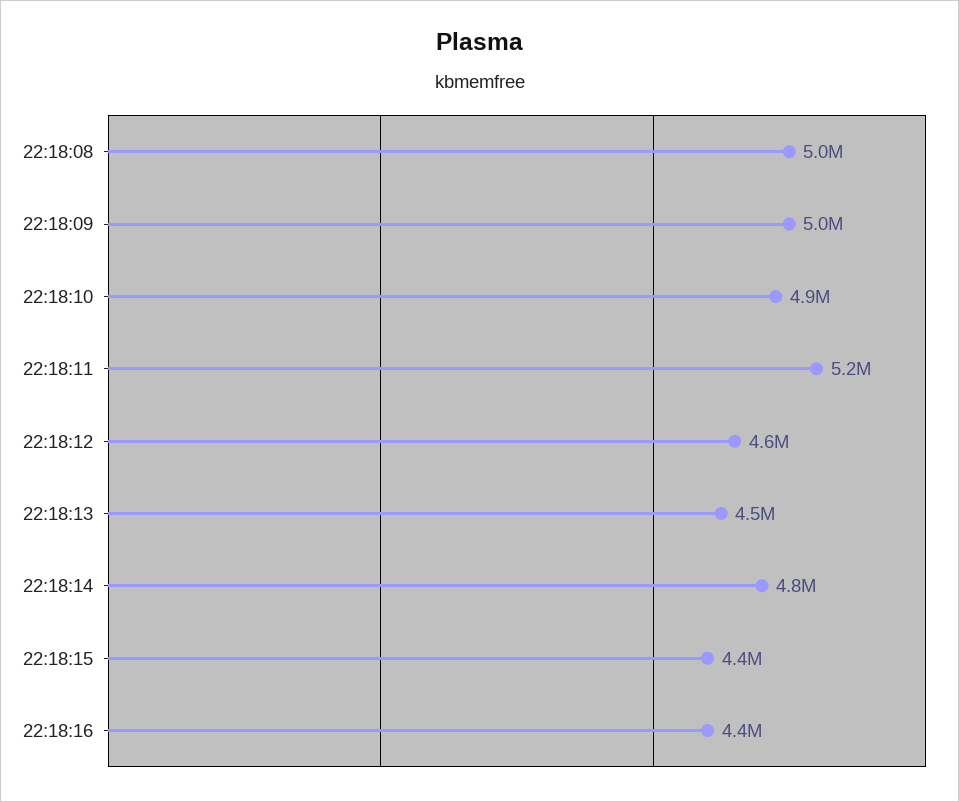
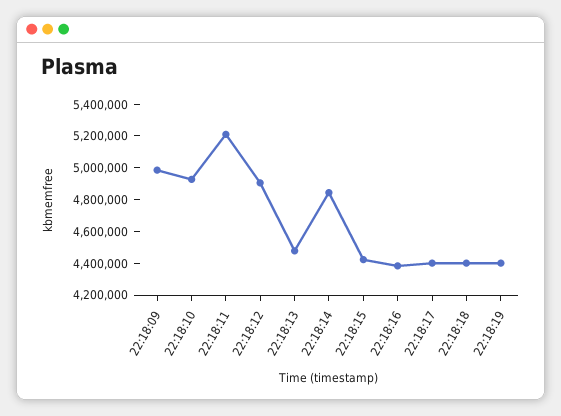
22:18:08: 5000000 -> none
22:18:12: 4600000 -> 4900000
22:18:17: none -> 4400000
22:18:18: none -> 4400000
22:18:19: none -> 4400000

